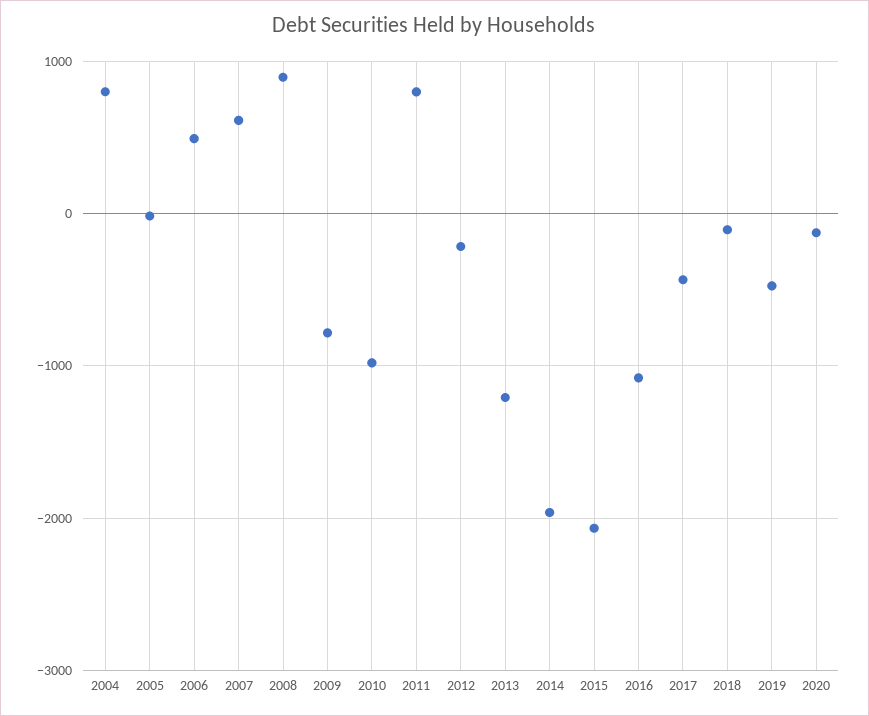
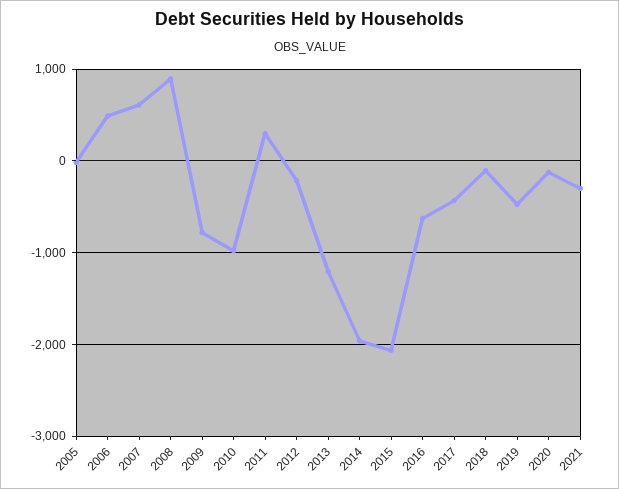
2004: 800 -> none
2011: 800 -> 300
2016: -1100 -> -600
2021: none -> -300

